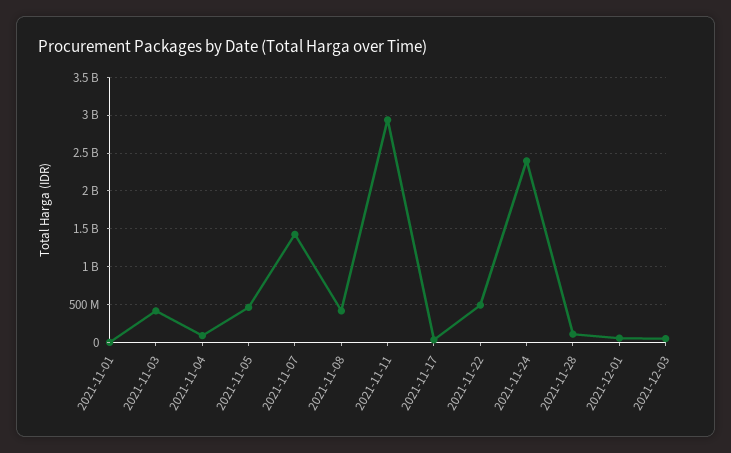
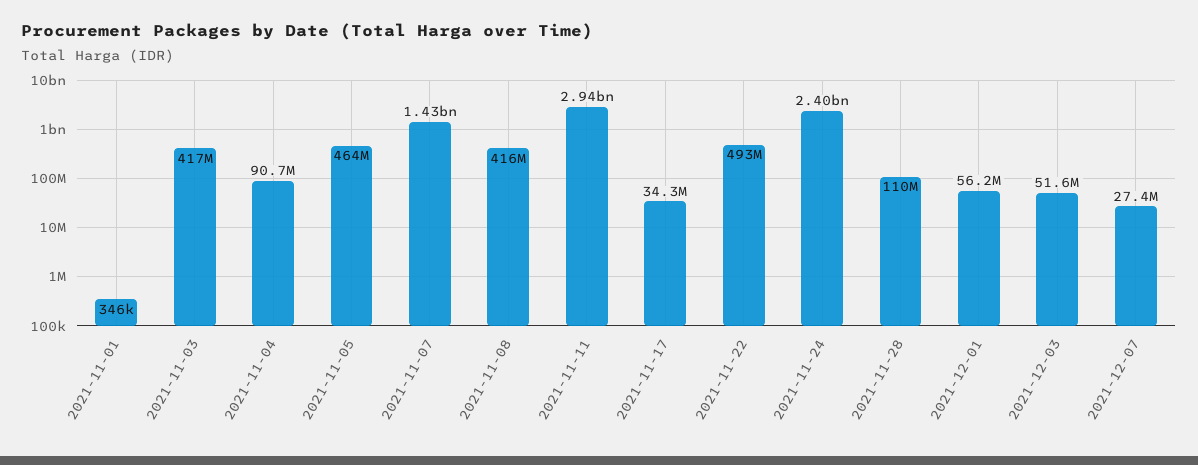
2021-12-07: none -> 27400000

